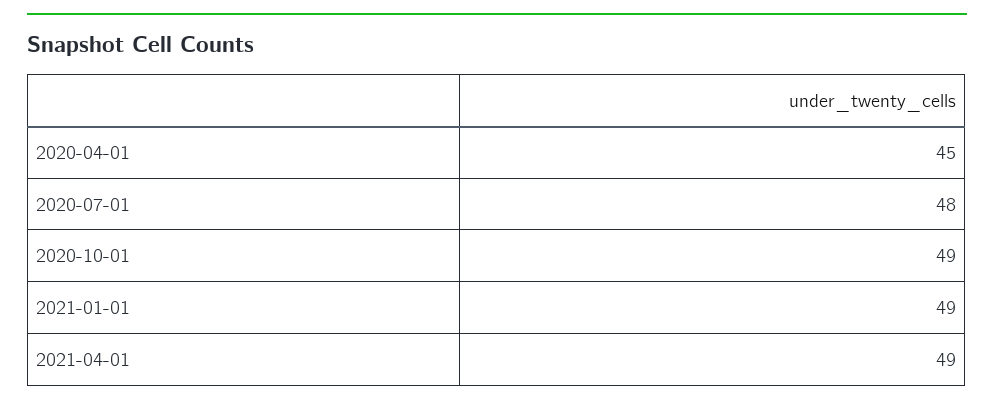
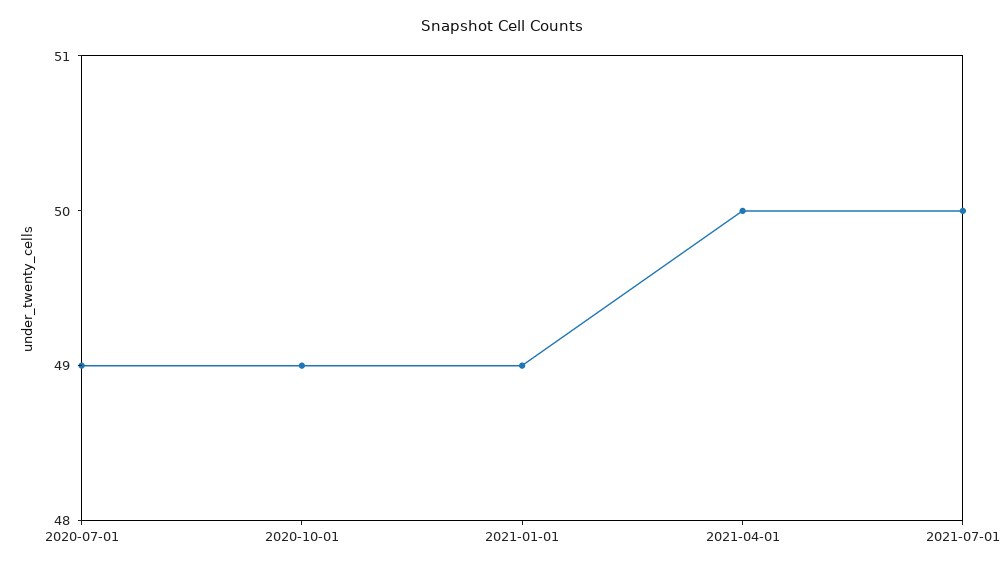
2020-04-01: 45 -> none
2020-07-01: 48 -> 49
2021-04-01: 49 -> 50
2021-07-01: none -> 50

